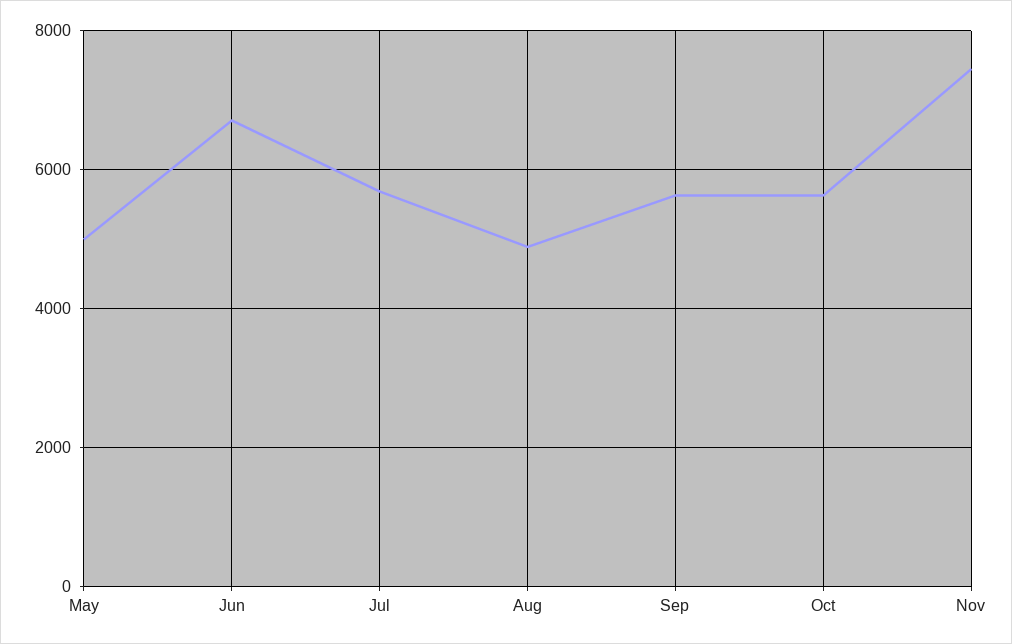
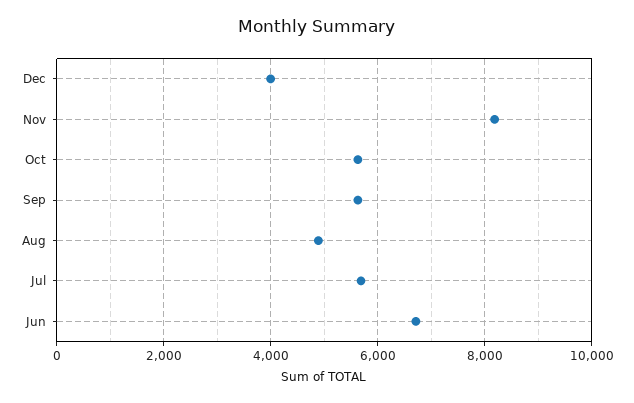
May: 5000 -> none
Nov: 7400 -> 8200
Dec: none -> 4000

